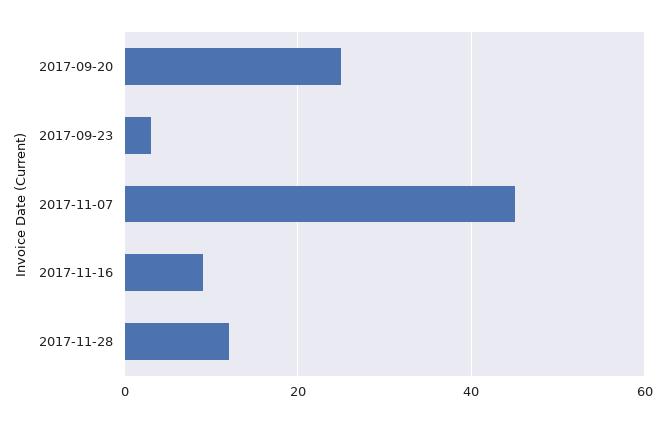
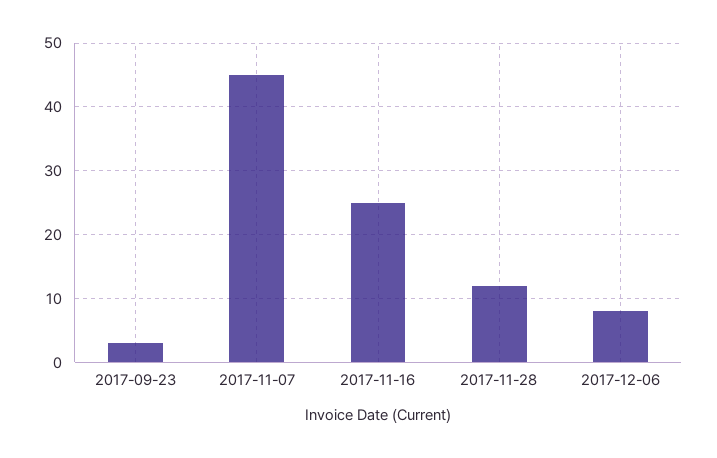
2017-09-20: 25 -> none
2017-11-16: 10 -> 25
2017-12-06: none -> 8

